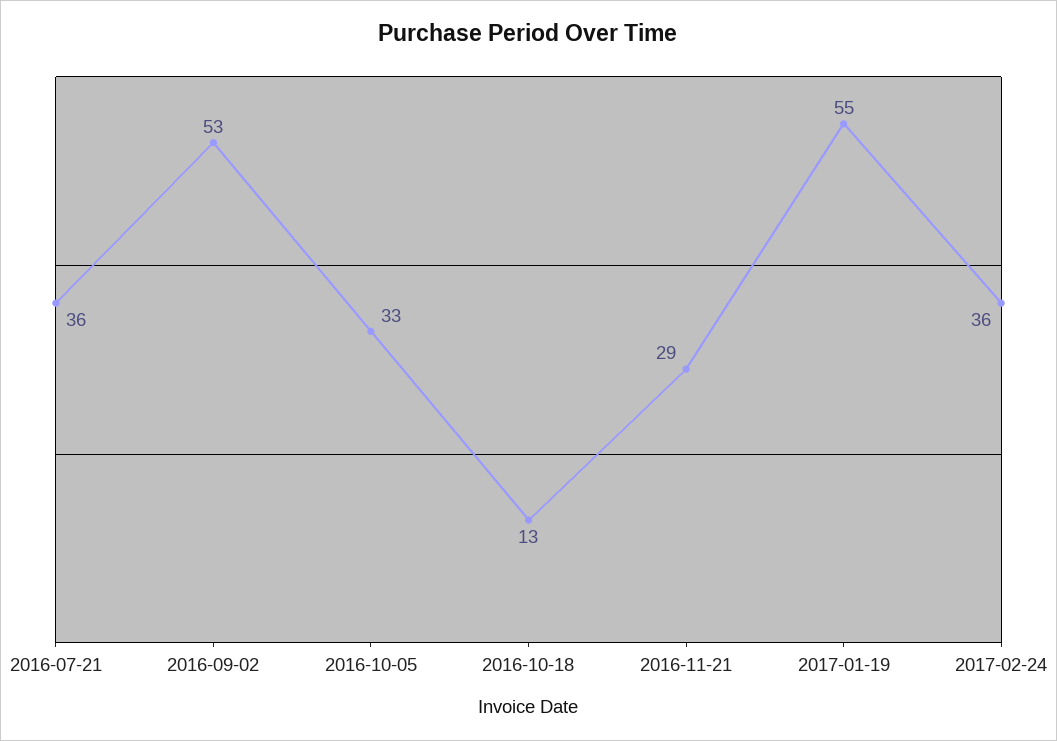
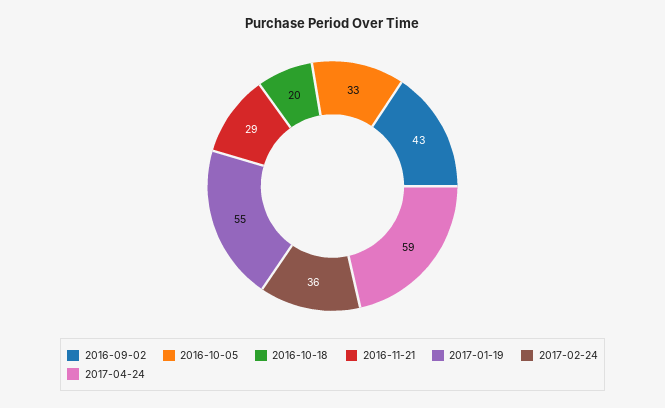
2016-07-21: 36 -> none
2016-09-02: 53 -> 43
2016-10-18: 13 -> 20
2017-04-24: none -> 59

